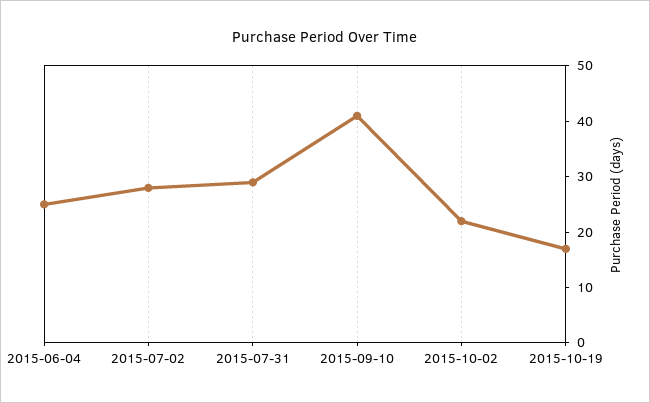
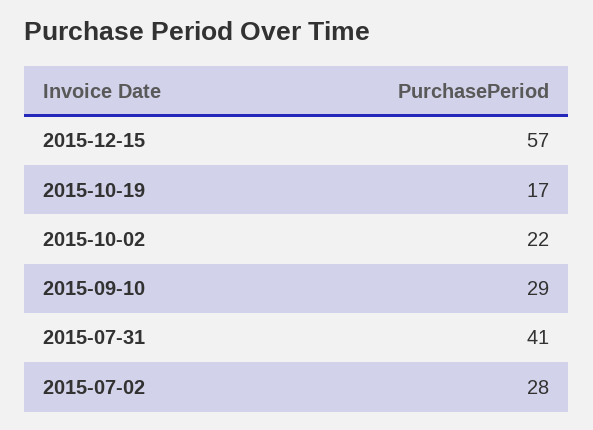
2015-06-04: 25 -> none
2015-07-31: 30 -> 41
2015-09-10: 40 -> 29
2015-12-15: none -> 57

